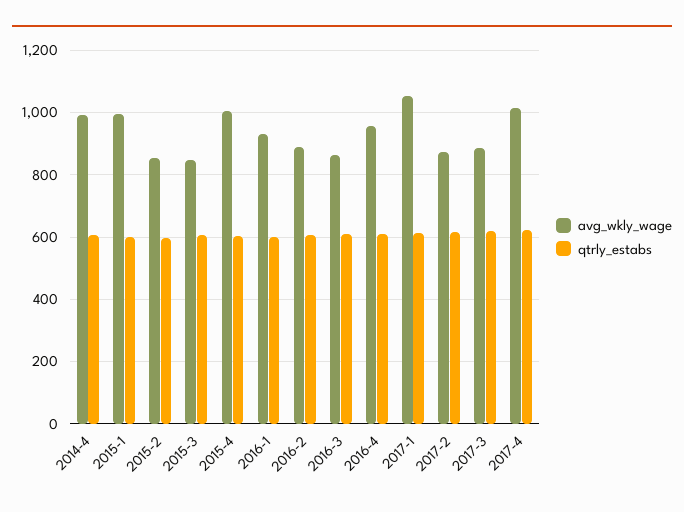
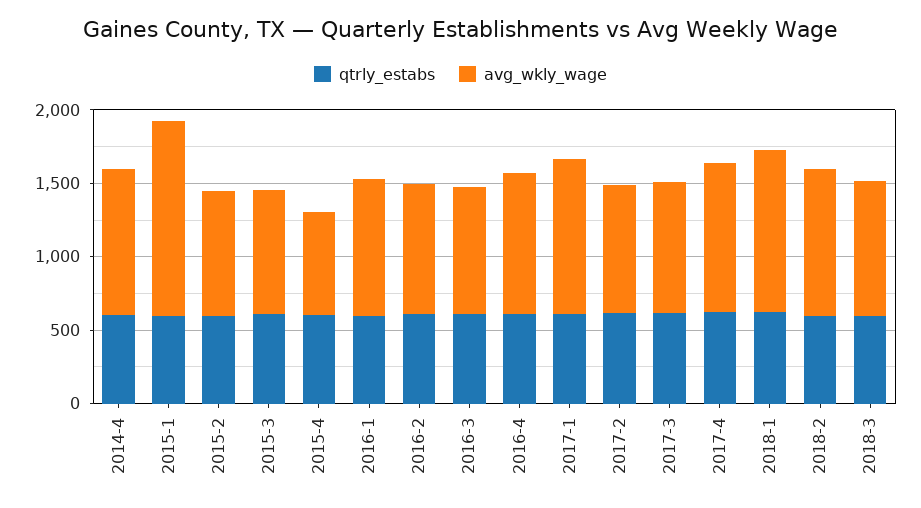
avg_wkly_wage, 2015-1: 1000 -> 1300
avg_wkly_wage, 2015-4: 1000 -> 700
qtrly_estabs, 2018-1: none -> 600
avg_wkly_wage, 2018-1: none -> 1100
qtrly_estabs, 2018-2: none -> 600
avg_wkly_wage, 2018-2: none -> 1000
qtrly_estabs, 2018-3: none -> 600
avg_wkly_wage, 2018-3: none -> 900

